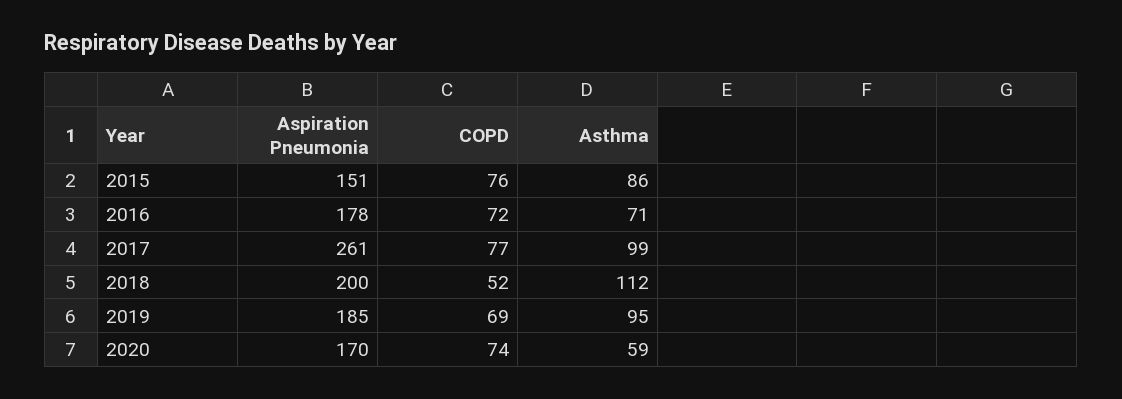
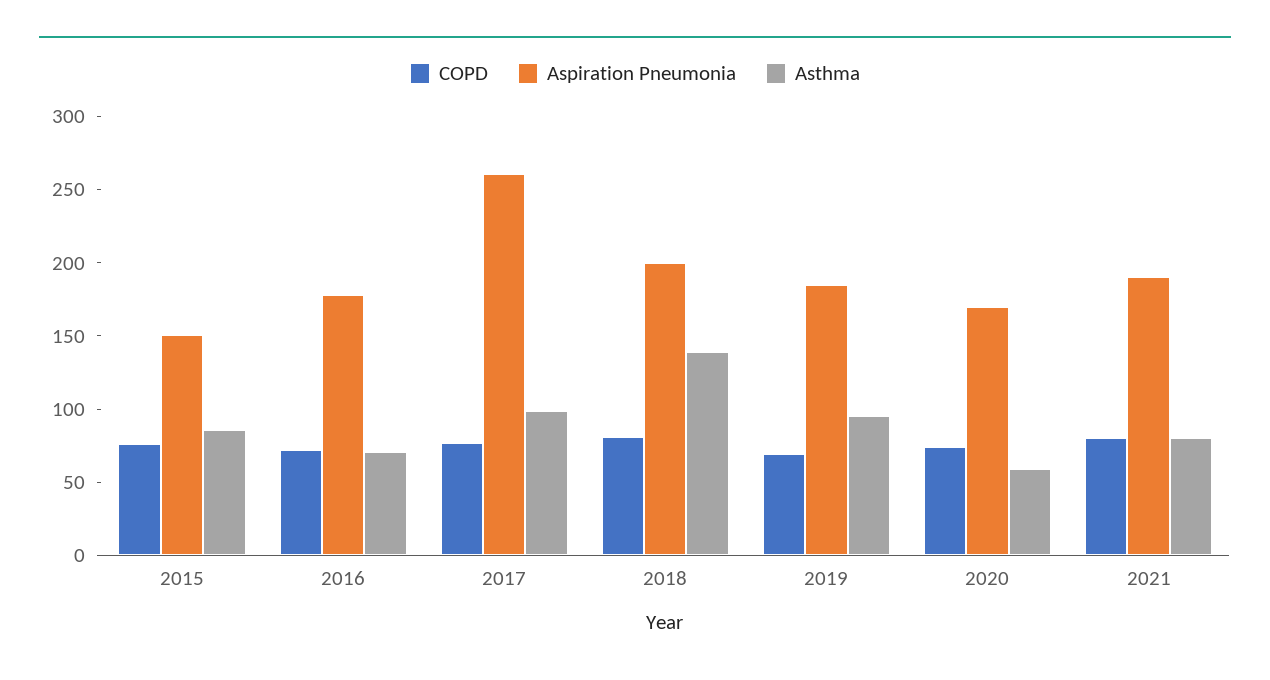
COPD, 2018: 52 -> 80
Asthma, 2018: 112 -> 140
COPD, 2021: none -> 80
Aspiration Pneumonia, 2021: none -> 190
Asthma, 2021: none -> 80

